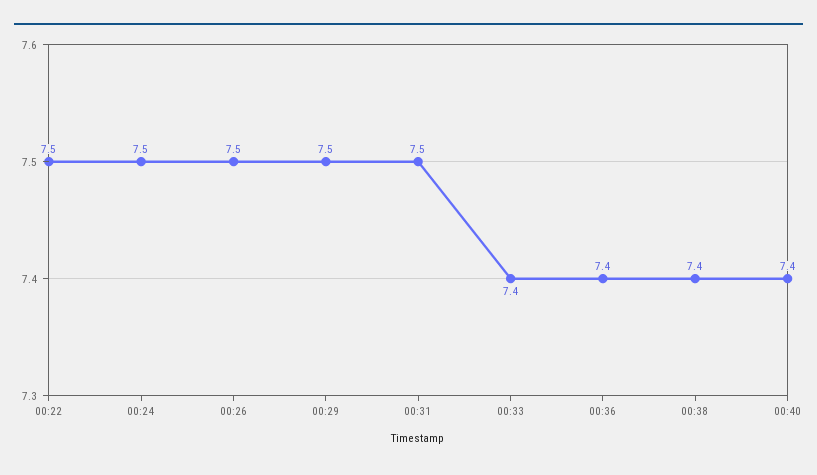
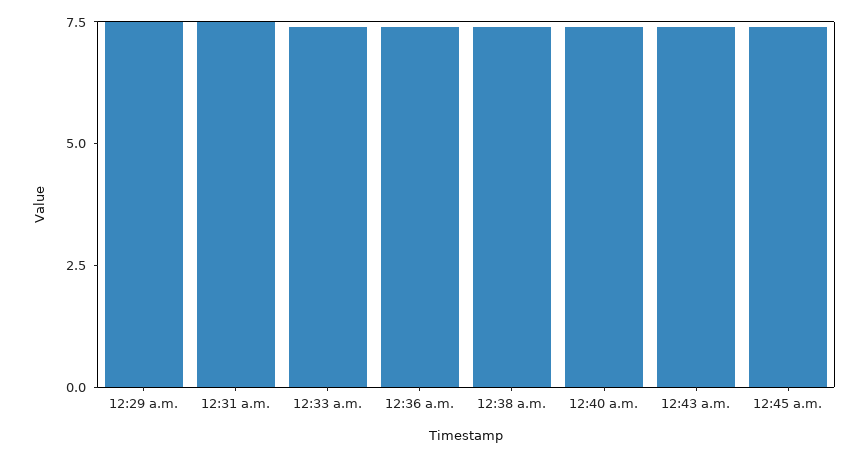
00:22: 7.5 -> none
00:24: 7.5 -> none
00:26: 7.5 -> none
12:43 a.m.: none -> 7.5
12:45 a.m.: none -> 7.5

